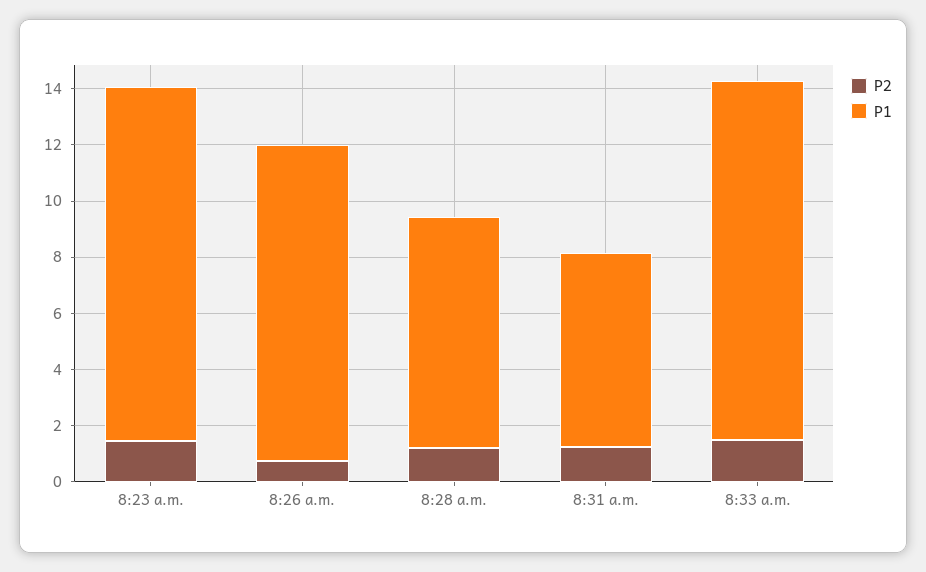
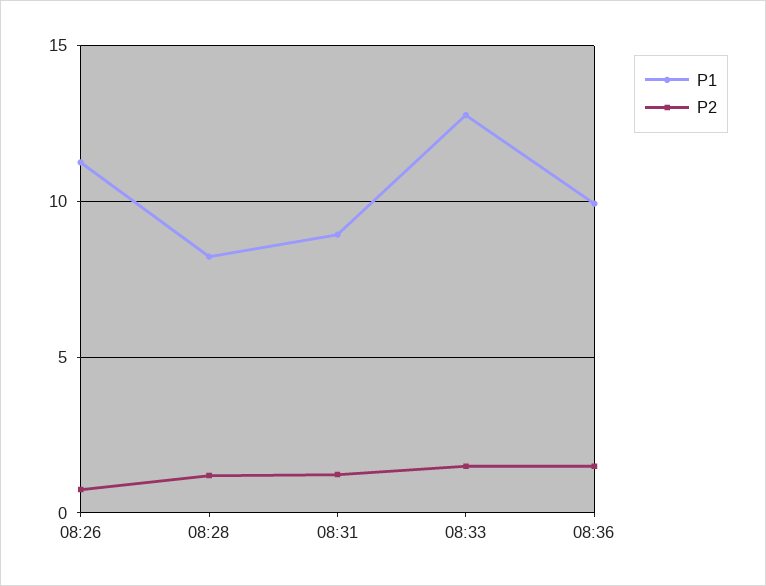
P2, 8:23 a.m.: 1.5 -> none
P1, 8:23 a.m.: 12.5 -> none
P1, 8:31 a.m.: 7 -> 9
P1, 08:36: none -> 10
P2, 08:36: none -> 1.5

